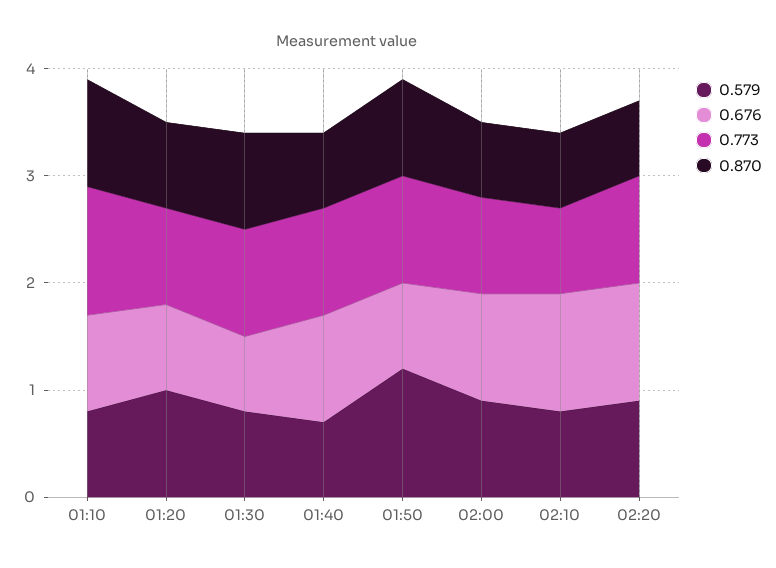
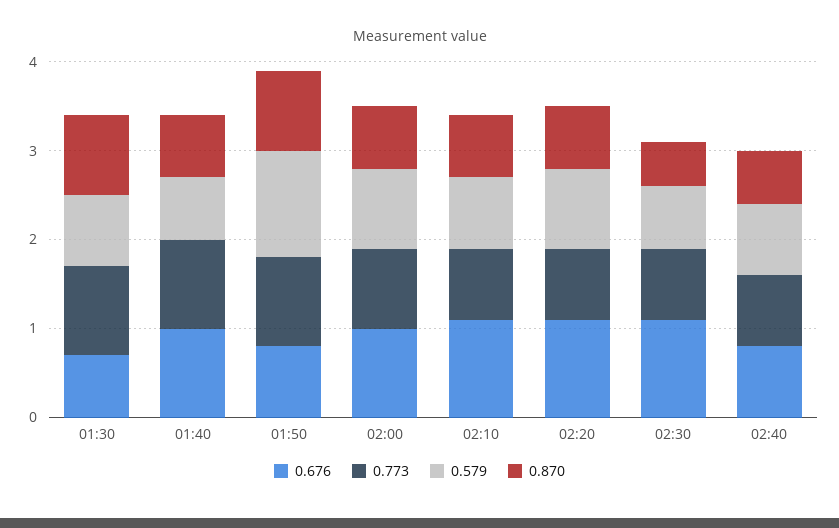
0.579, 01:10: 0.8 -> none
0.676, 01:10: 0.9 -> none
0.773, 01:10: 1.2 -> none
0.870, 01:10: 1 -> none
0.579, 01:20: 1 -> none
0.676, 01:20: 0.8 -> none
0.773, 01:20: 0.9 -> none
0.870, 01:20: 0.8 -> none
0.773, 02:20: 1 -> 0.8
0.676, 02:30: none -> 1.1
0.773, 02:30: none -> 0.8
0.579, 02:30: none -> 0.7
0.870, 02:30: none -> 0.5
0.676, 02:40: none -> 0.8
0.773, 02:40: none -> 0.8
0.579, 02:40: none -> 0.8
0.870, 02:40: none -> 0.6

